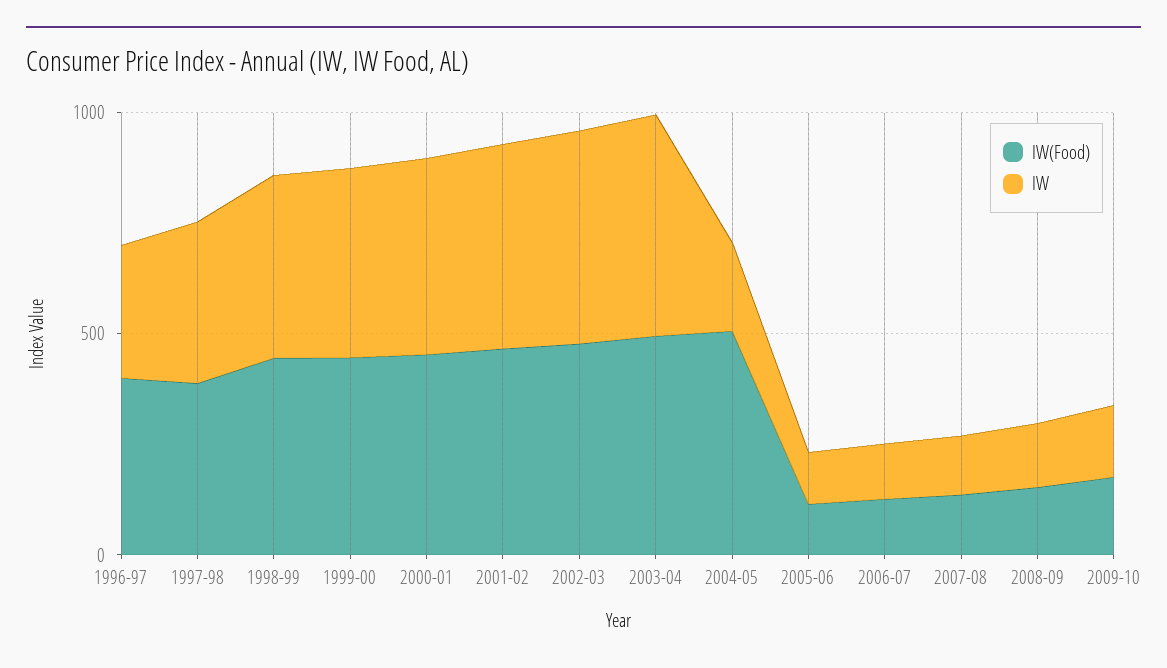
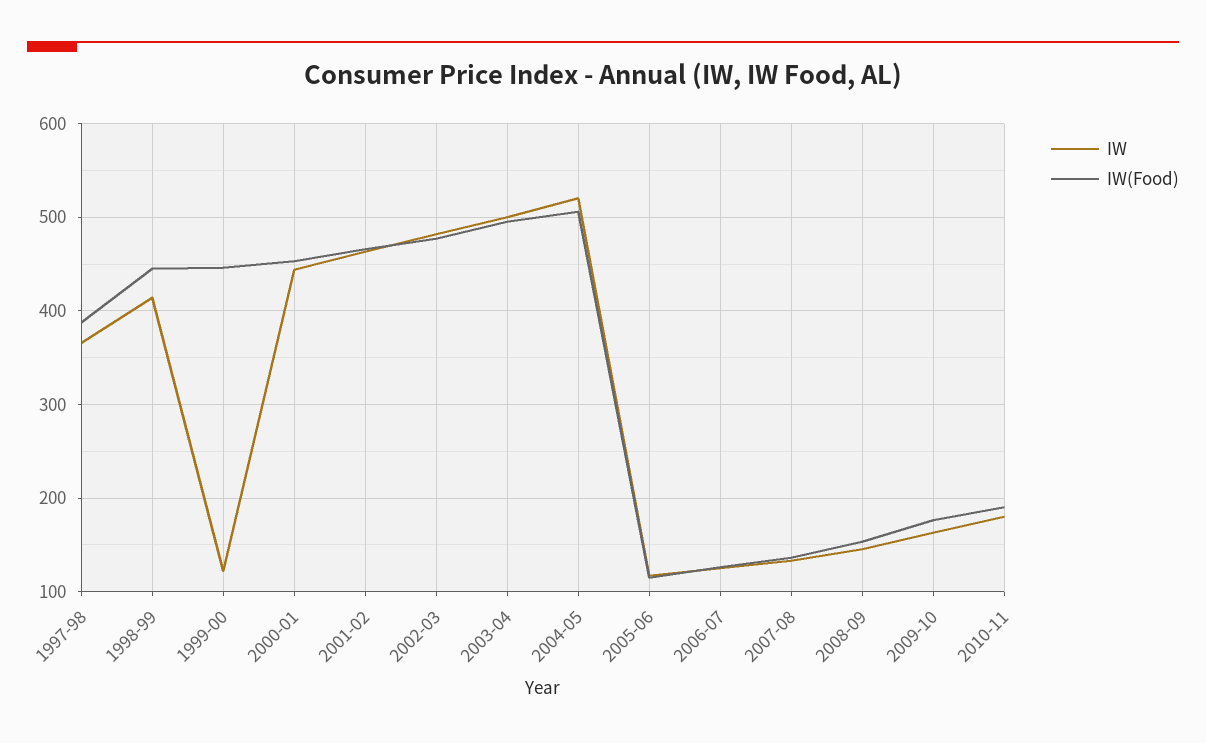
IW(Food), 1996-97: 400 -> none
IW, 1996-97: 300 -> none
IW, 1999-00: 400 -> 120
IW, 2004-05: 200 -> 520
IW, 2010-11: none -> 180
IW(Food), 2010-11: none -> 190

